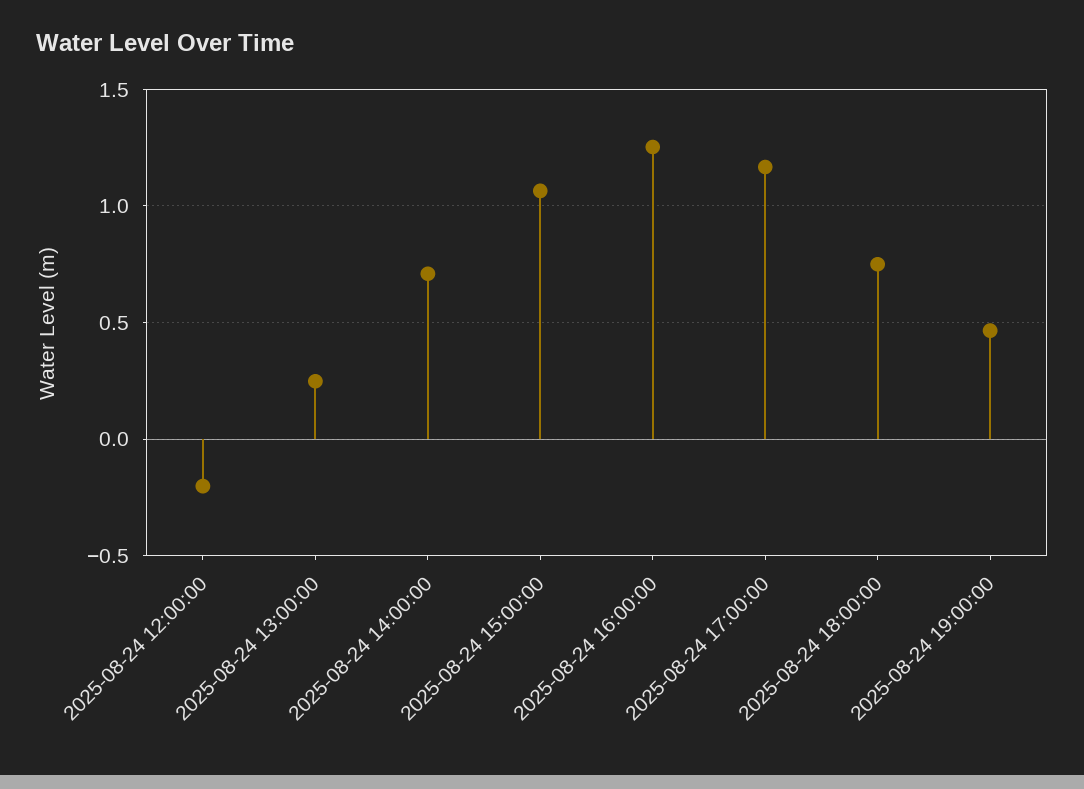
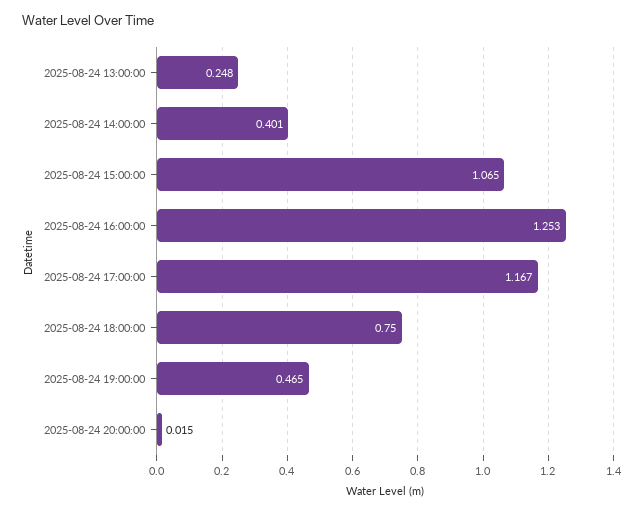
2025-08-24 12:00:00: -0.2 -> none
2025-08-24 14:00:00: 0.7 -> 0.401
2025-08-24 20:00:00: none -> 0.015

